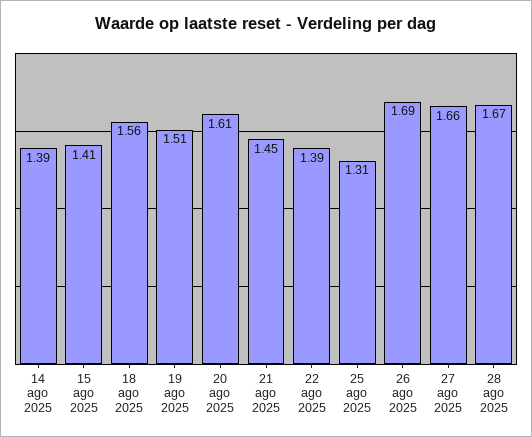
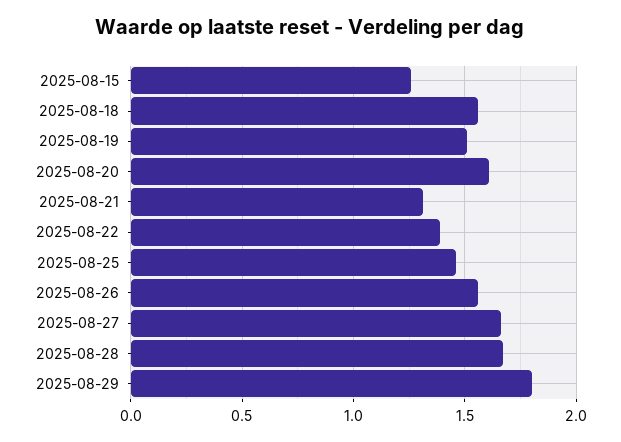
14 ago 2025: 1.39 -> none
15 ago 2025: 1.41 -> 1.25
21 ago 2025: 1.45 -> 1.3
25 ago 2025: 1.31 -> 1.45
26 ago 2025: 1.69 -> 1.55
2025-08-29: none -> 1.8

